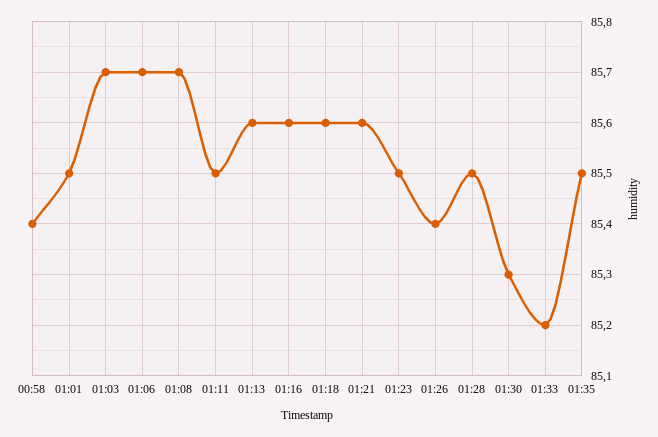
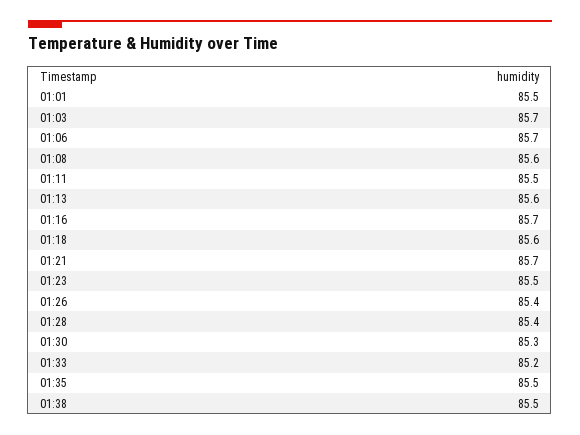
00:58: 85.4 -> none
01:08: 85.7 -> 85.6
01:16: 85.6 -> 85.7
01:21: 85.6 -> 85.7
01:28: 85.5 -> 85.4
01:38: none -> 85.5

